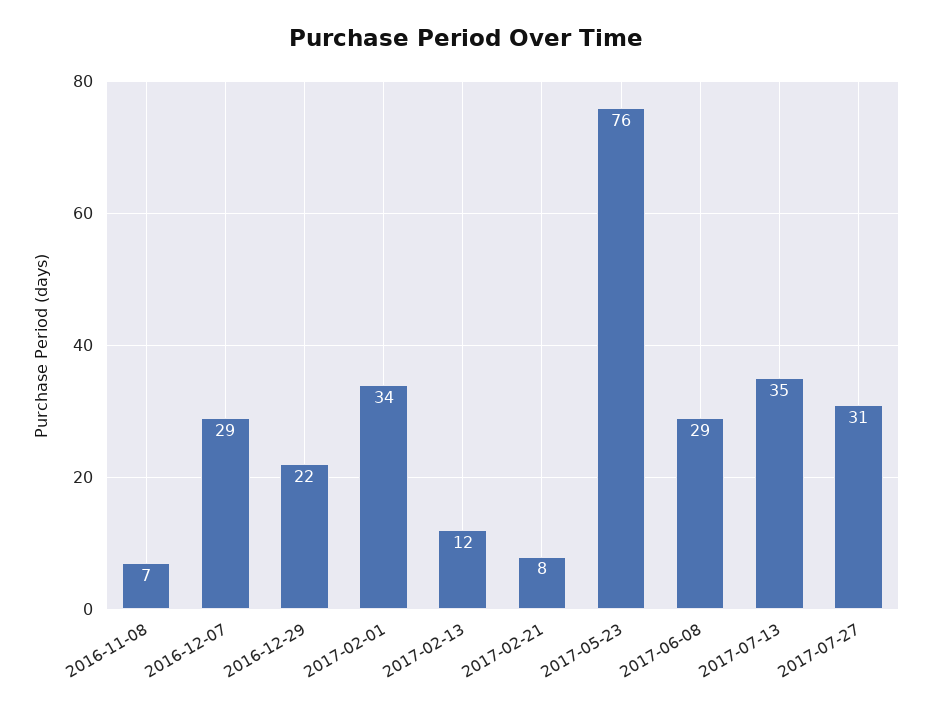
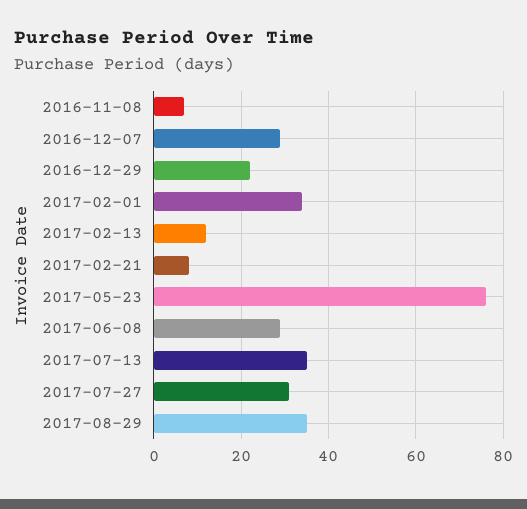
2017-08-29: none -> 35

